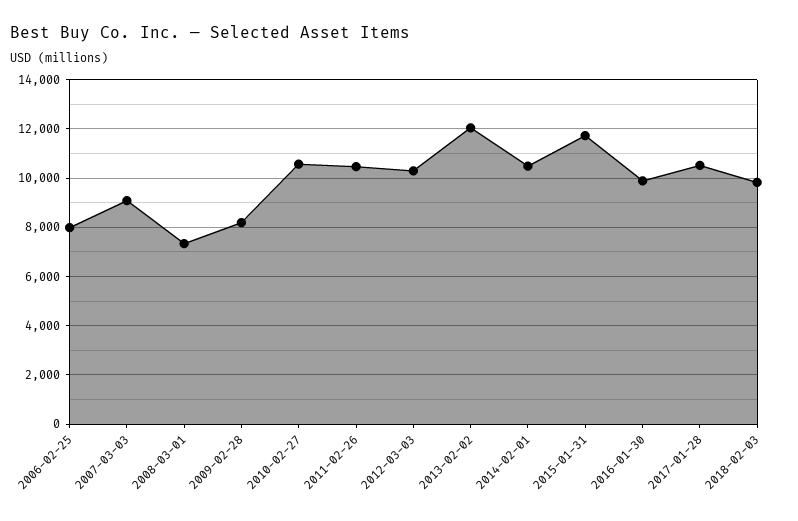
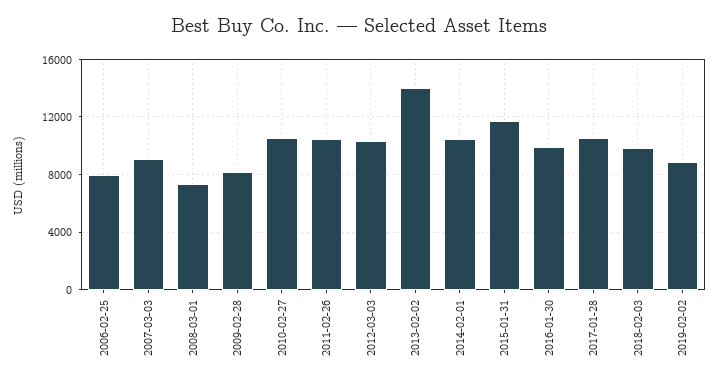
2013-02-02: 12000 -> 14000
2019-02-02: none -> 9000

